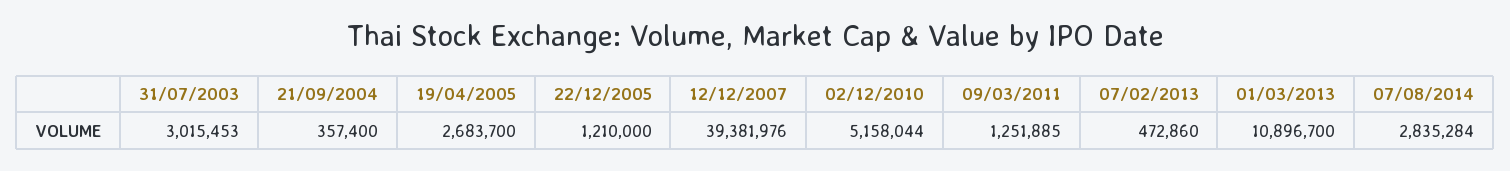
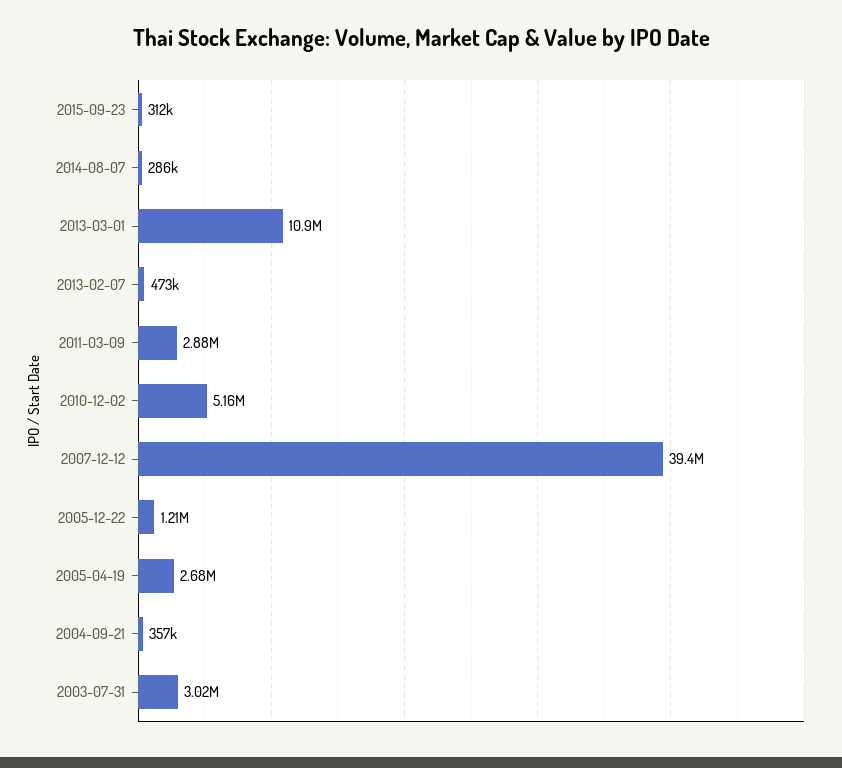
09/03/2011: 1251885 -> 2880000
07/08/2014: 2835284 -> 286000
2015-09-23: none -> 312000

